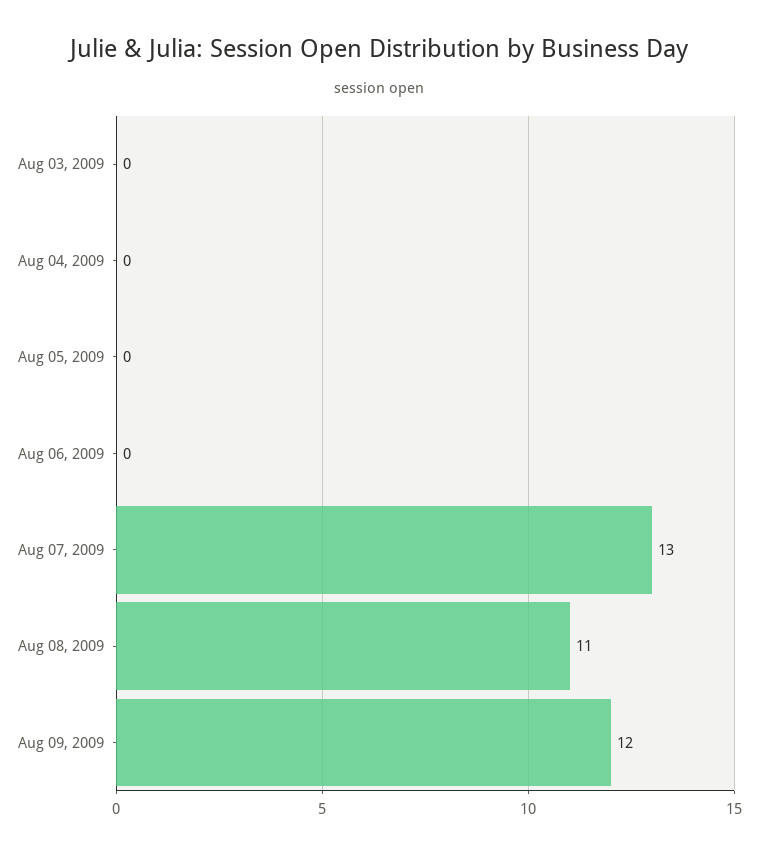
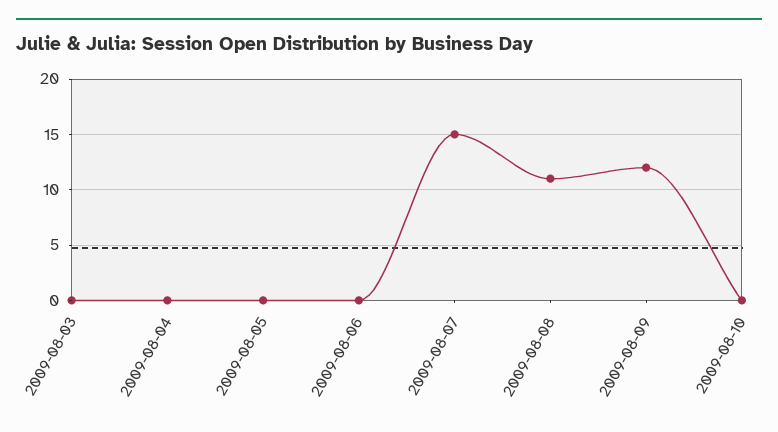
Aug 07, 2009: 13 -> 15
2009-08-10: none -> 0

